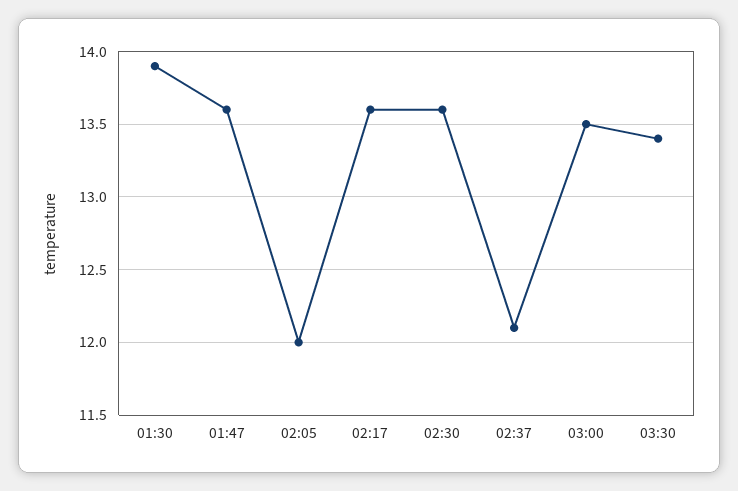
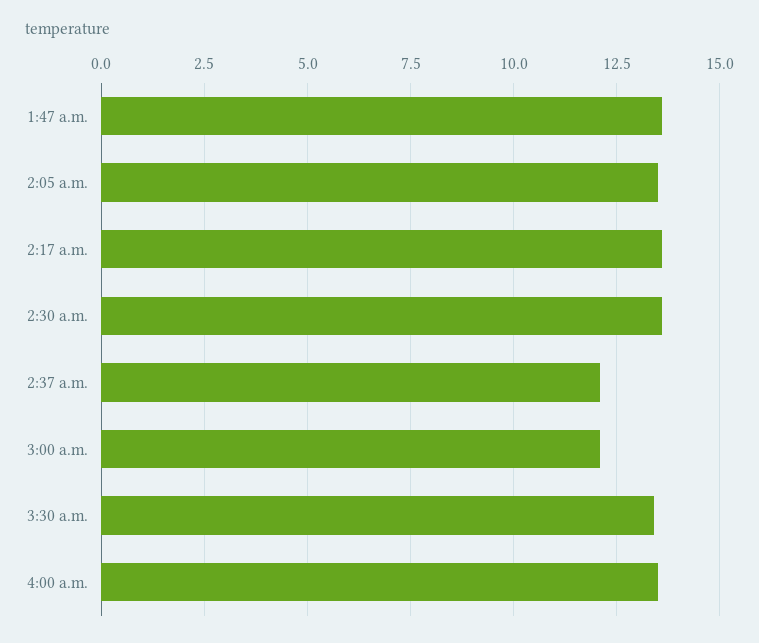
01:30: 13.9 -> none
02:05: 12 -> 13.5
03:00: 13.5 -> 12
4:00 a.m.: none -> 13.5

